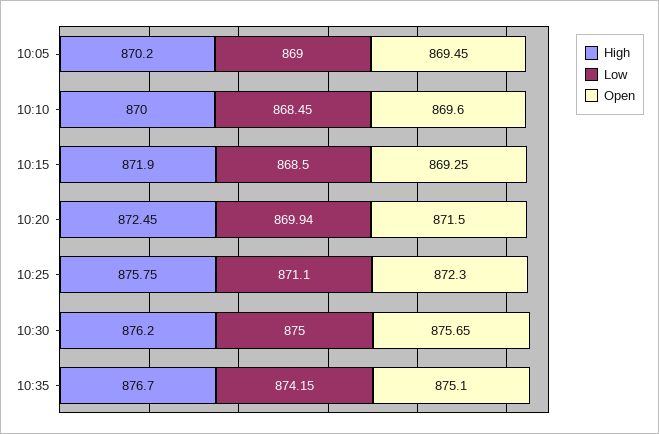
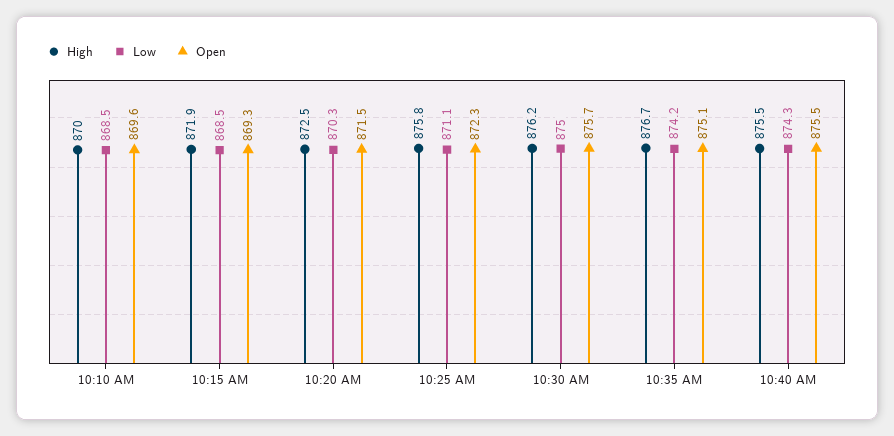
High, 10:05: 870.2 -> none
Low, 10:05: 869 -> none
Open, 10:05: 869.45 -> none
Low, 10:20: 869.94 -> 870.3
High, 10:40 AM: none -> 875.5
Low, 10:40 AM: none -> 874.3
Open, 10:40 AM: none -> 875.5

